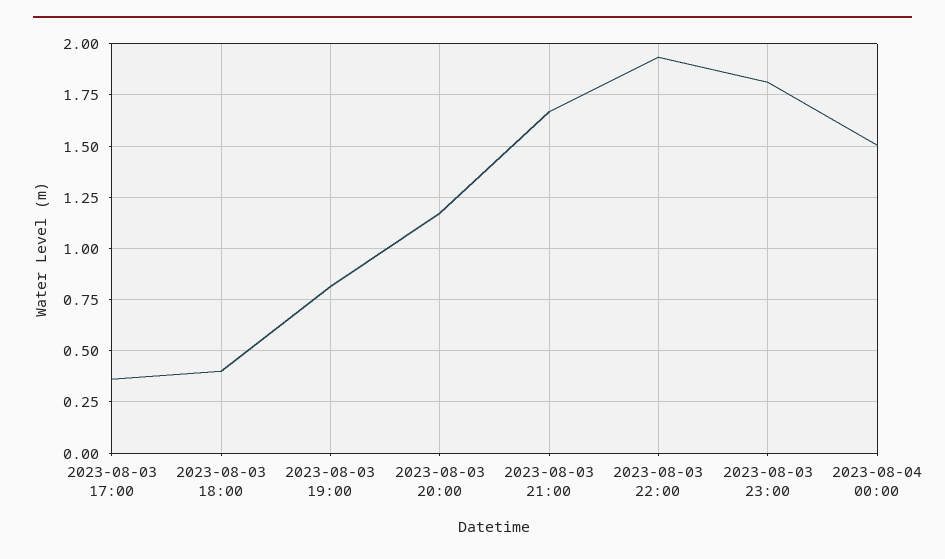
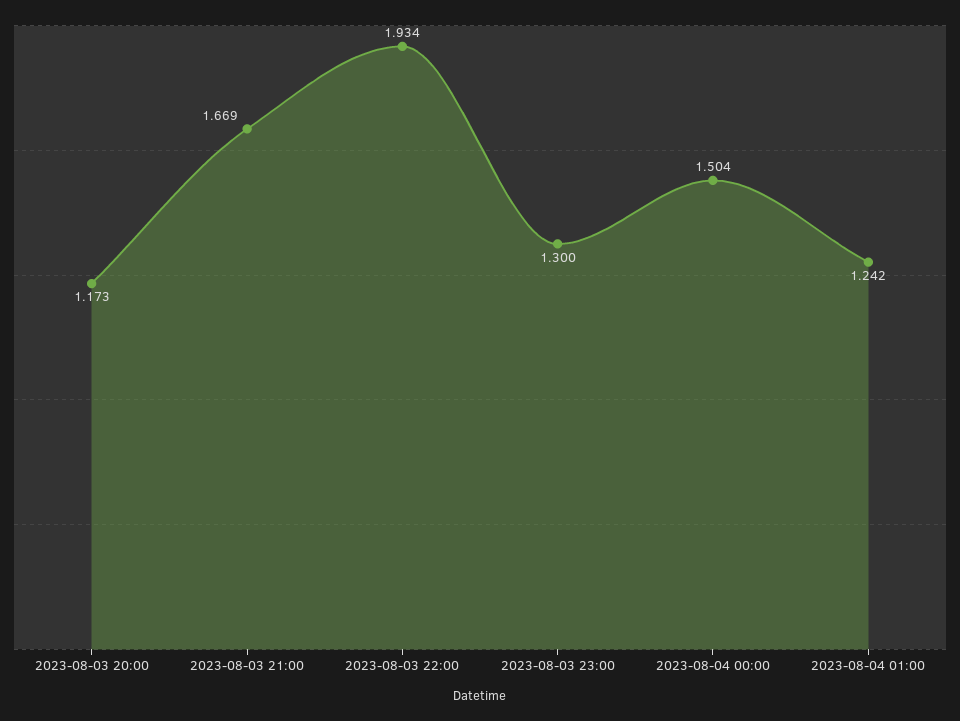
2023-08-03 17:00: 0.35 -> none
2023-08-03 18:00: 0.4 -> none
2023-08-03 19:00: 0.8 -> none
2023-08-03 23:00: 1.8 -> 1.3
2023-08-04 01:00: none -> 1.242

